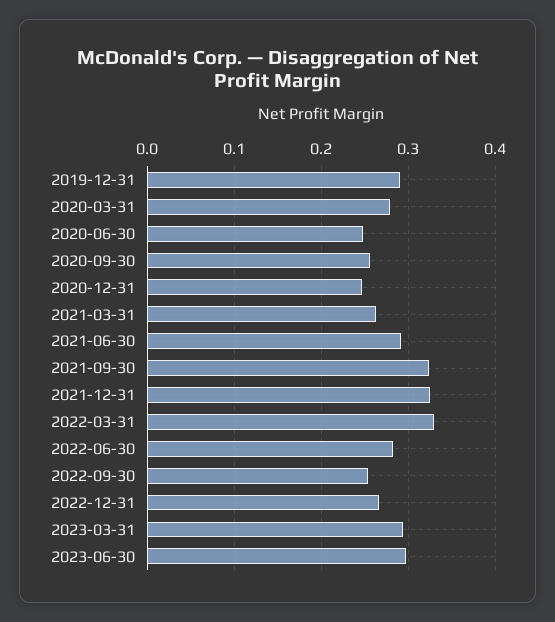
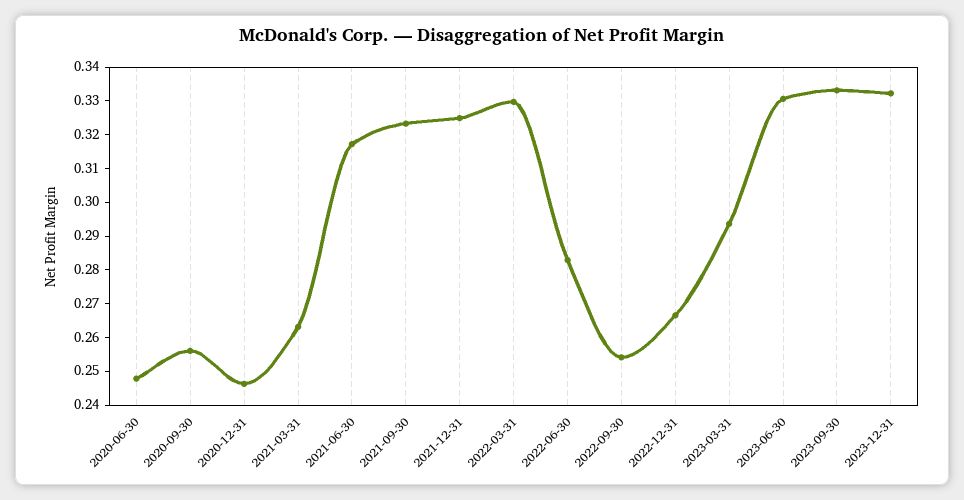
2019-12-31: 0.29 -> none
2020-03-31: 0.28 -> none
2021-06-30: 0.29 -> 0.3175
2023-06-30: 0.3 -> 0.33
2023-09-30: none -> 0.3325
2023-12-31: none -> 0.3325

